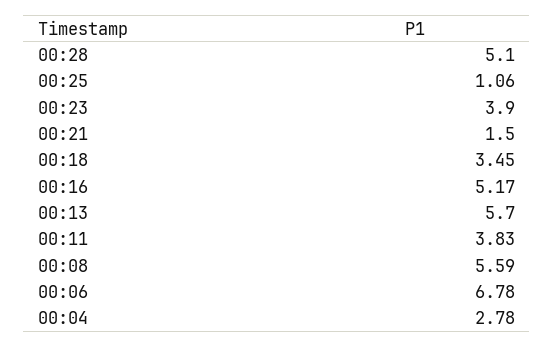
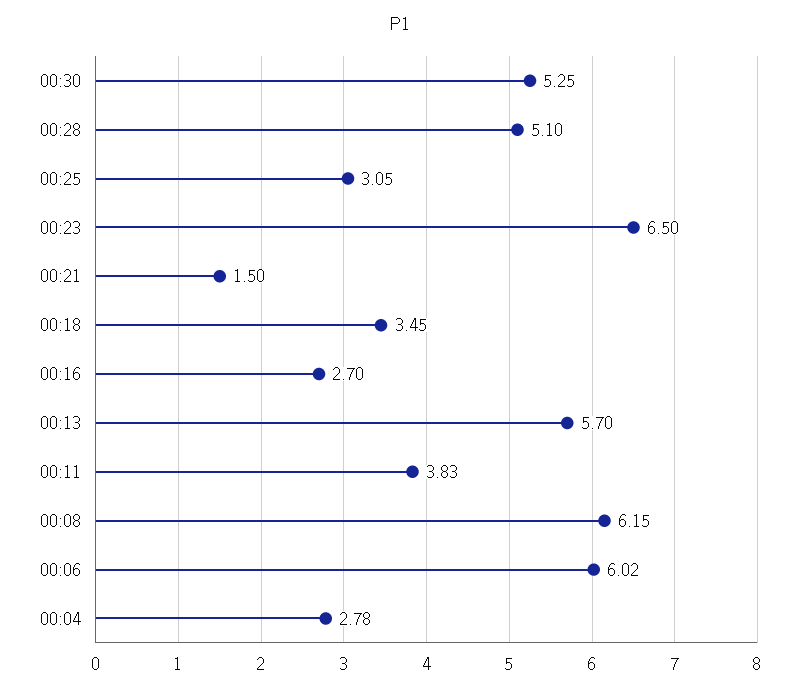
00:25: 1.06 -> 3.05
00:23: 3.9 -> 6.5
00:16: 5.17 -> 2.7
00:08: 5.59 -> 6.15
00:06: 6.78 -> 6.02
00:30: none -> 5.25

